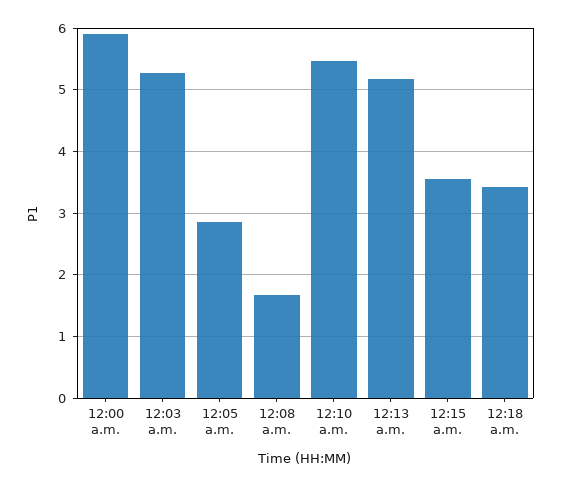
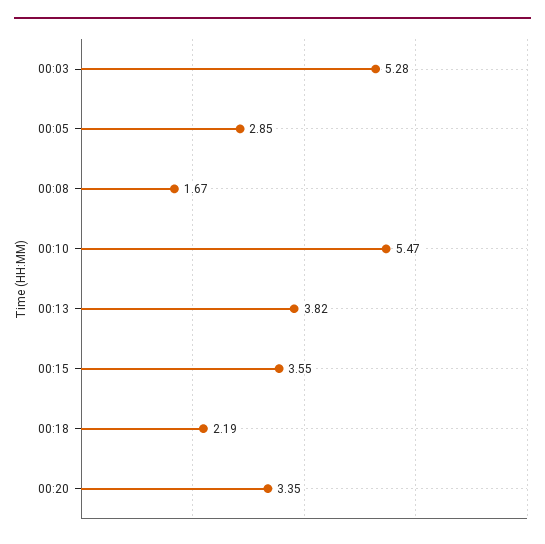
12:00 a.m.: 5.9 -> none
12:13 a.m.: 5.2 -> 3.82
12:18 a.m.: 3.4 -> 2.19
00:20: none -> 3.35

